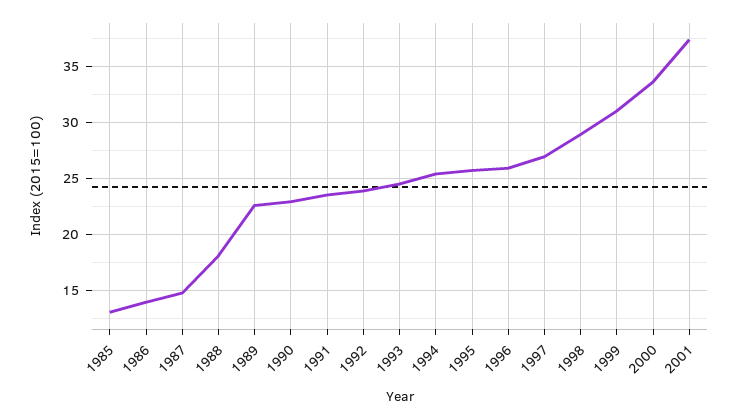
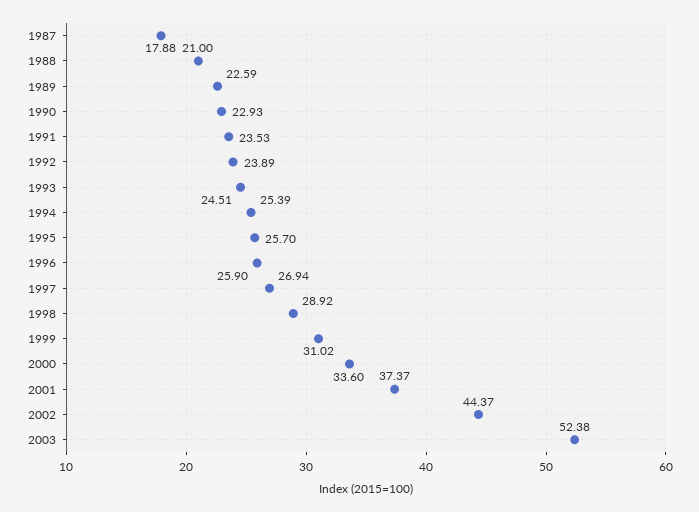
1985: 13 -> none
1986: 14 -> none
1987: 15 -> 17.88
1988: 18 -> 21
2002: none -> 44.37
2003: none -> 52.38

